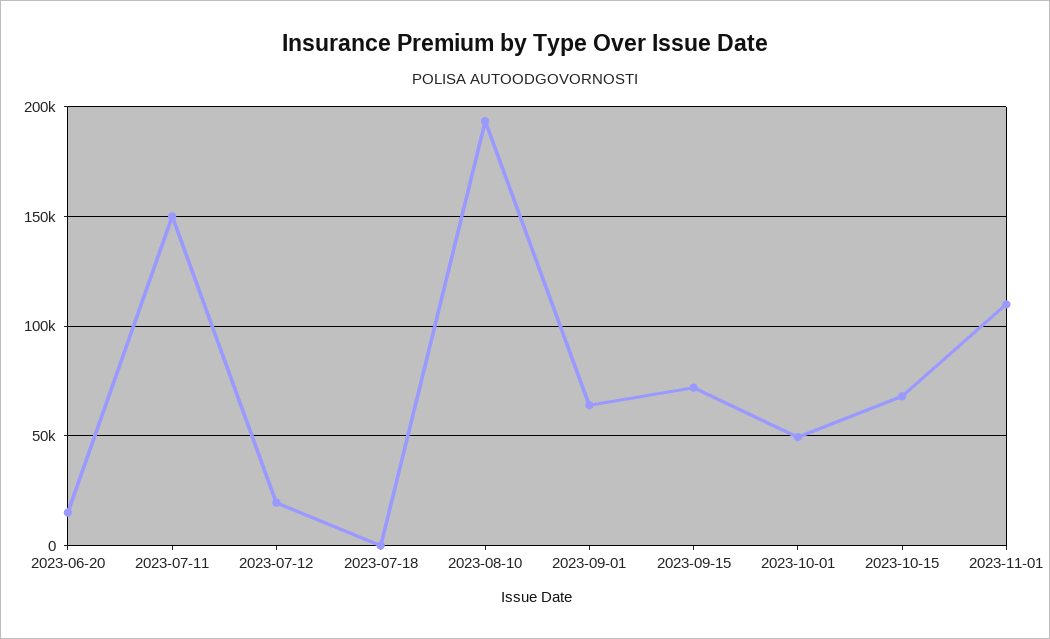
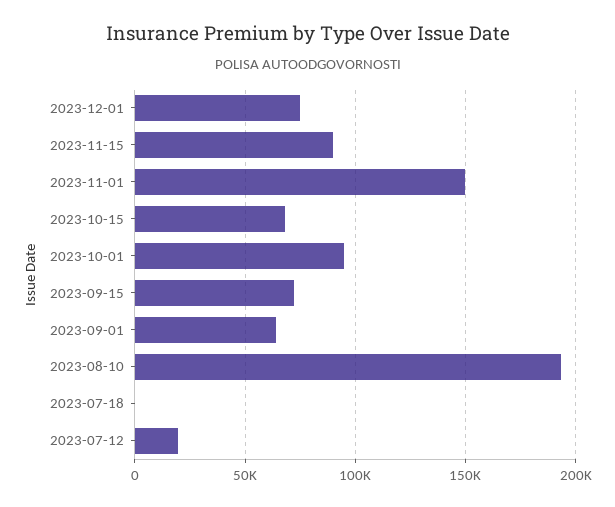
2023-06-20: 15000 -> none
2023-07-11: 150000 -> none
2023-10-01: 50000 -> 95000
2023-11-01: 110000 -> 150000
2023-12-01: none -> 75000
2023-11-15: none -> 90000

